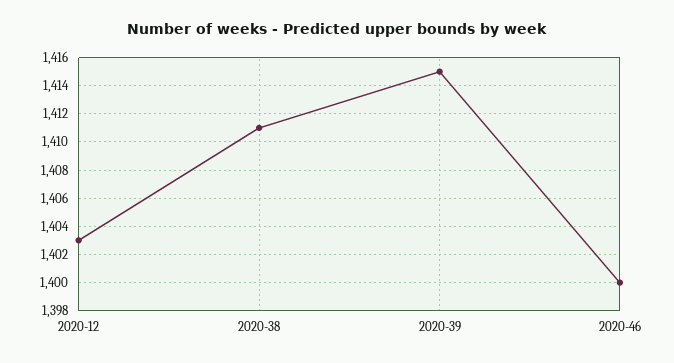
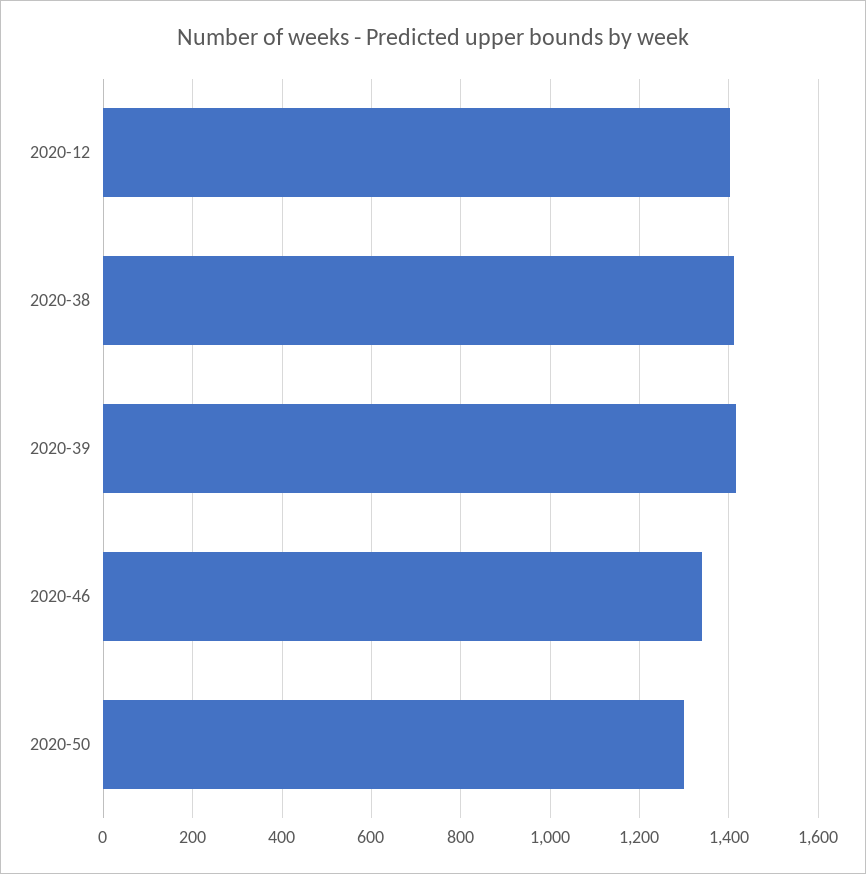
2020-46: 1400 -> 1340
2020-50: none -> 1300

